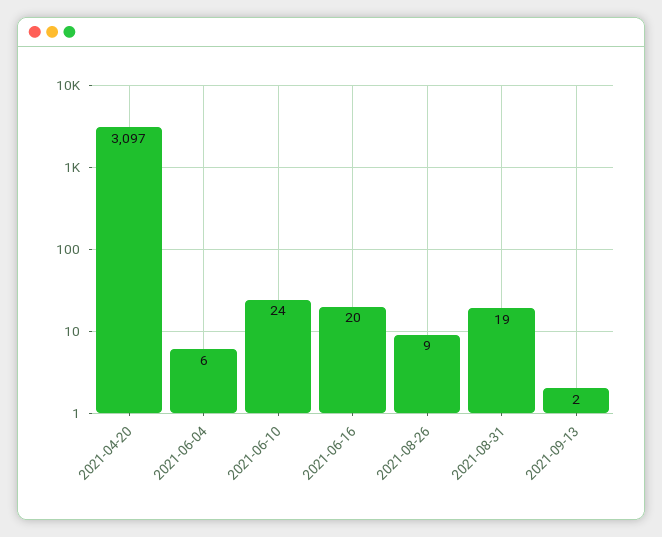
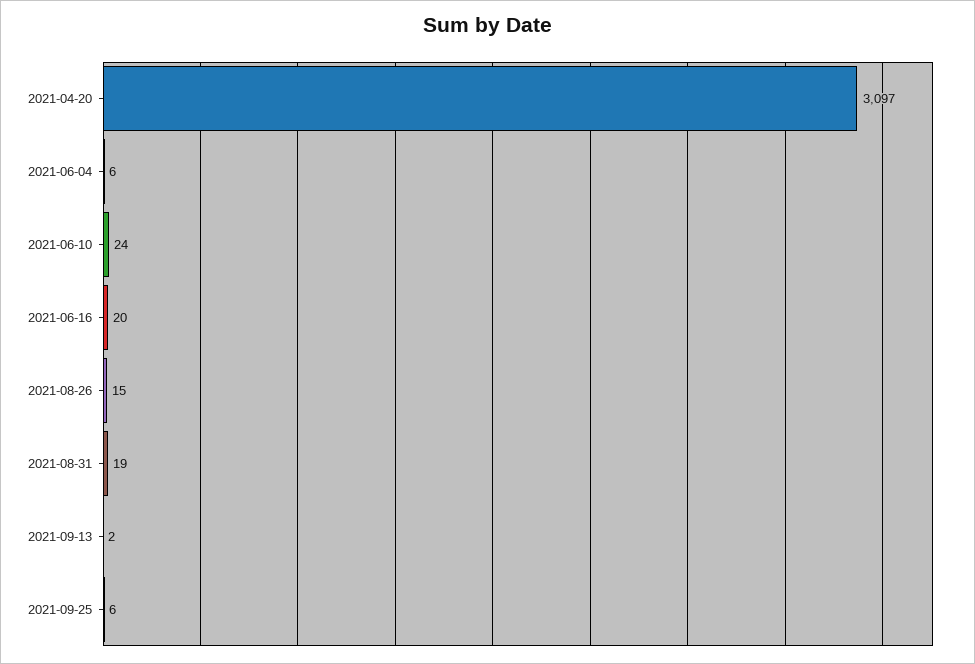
2021-08-26: 9 -> 15
2021-09-25: none -> 6

